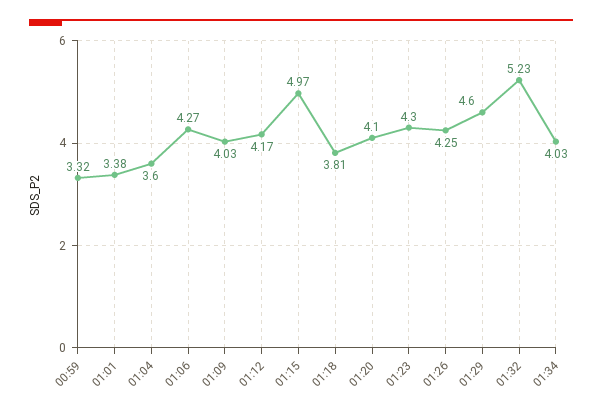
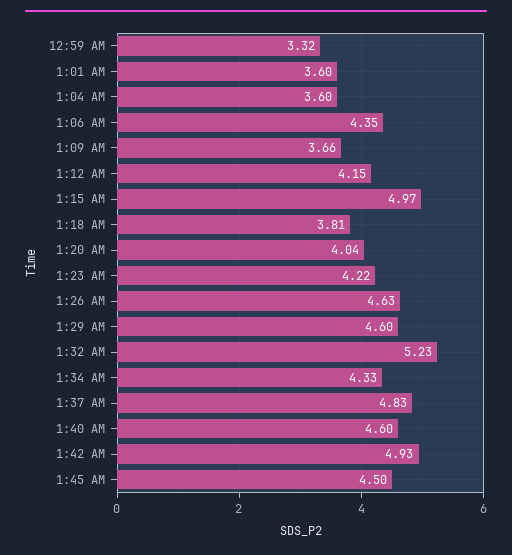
01:01: 3.38 -> 3.6
01:06: 4.27 -> 4.35
01:09: 4.03 -> 3.66
01:12: 4.17 -> 4.15
01:20: 4.1 -> 4.04
01:23: 4.3 -> 4.22
01:26: 4.25 -> 4.63
01:34: 4.03 -> 4.33
1:37 AM: none -> 4.83
1:40 AM: none -> 4.6
1:42 AM: none -> 4.93
1:45 AM: none -> 4.5

